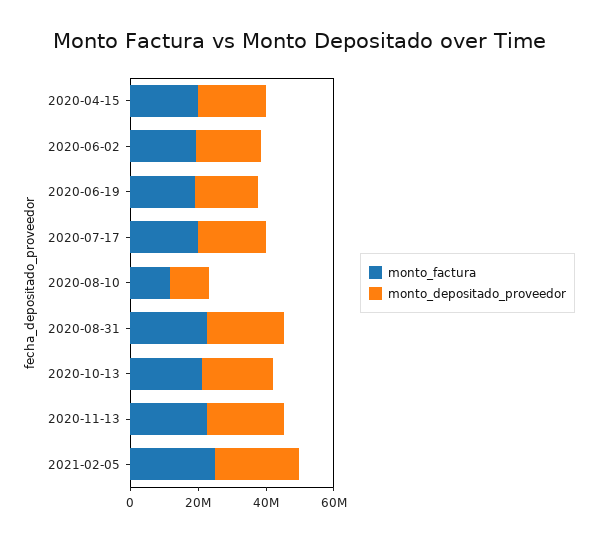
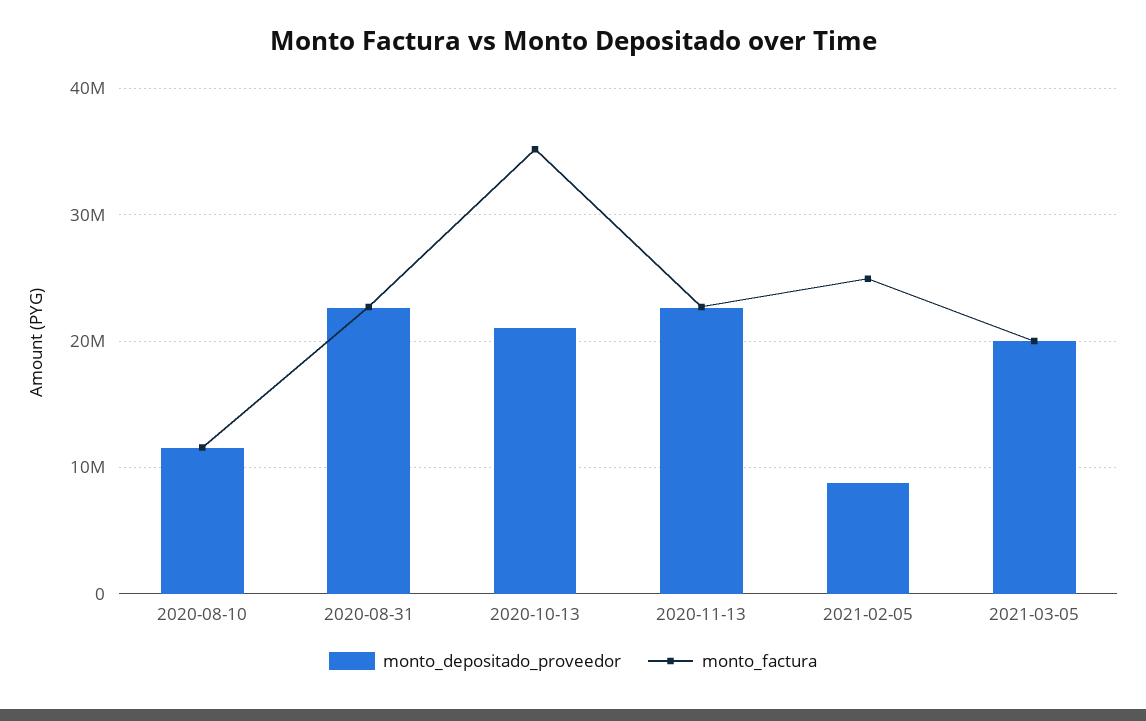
monto_factura, 2020-04-15: 20000000 -> none
monto_depositado_proveedor, 2020-04-15: 20000000 -> none
monto_factura, 2020-06-02: 20000000 -> none
monto_depositado_proveedor, 2020-06-02: 20000000 -> none
monto_factura, 2020-06-19: 20000000 -> none
monto_depositado_proveedor, 2020-06-19: 20000000 -> none
monto_factura, 2020-07-17: 20000000 -> none
monto_depositado_proveedor, 2020-07-17: 20000000 -> none
monto_factura, 2020-10-13: 20000000 -> 35000000
monto_depositado_proveedor, 2021-02-05: 25000000 -> 9000000
monto_depositado_proveedor, 2021-03-05: none -> 20000000
monto_factura, 2021-03-05: none -> 20000000

